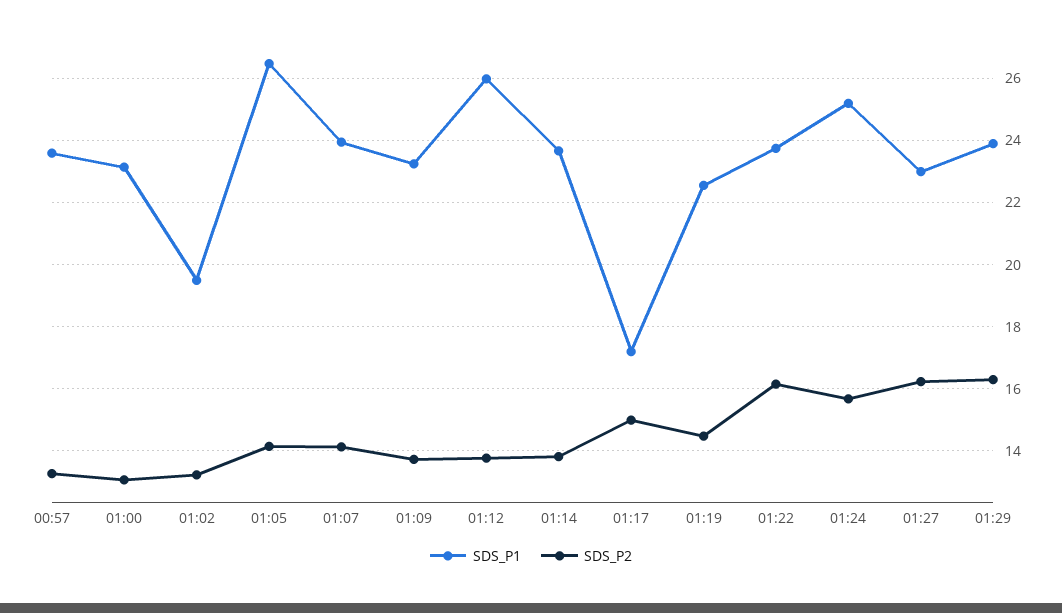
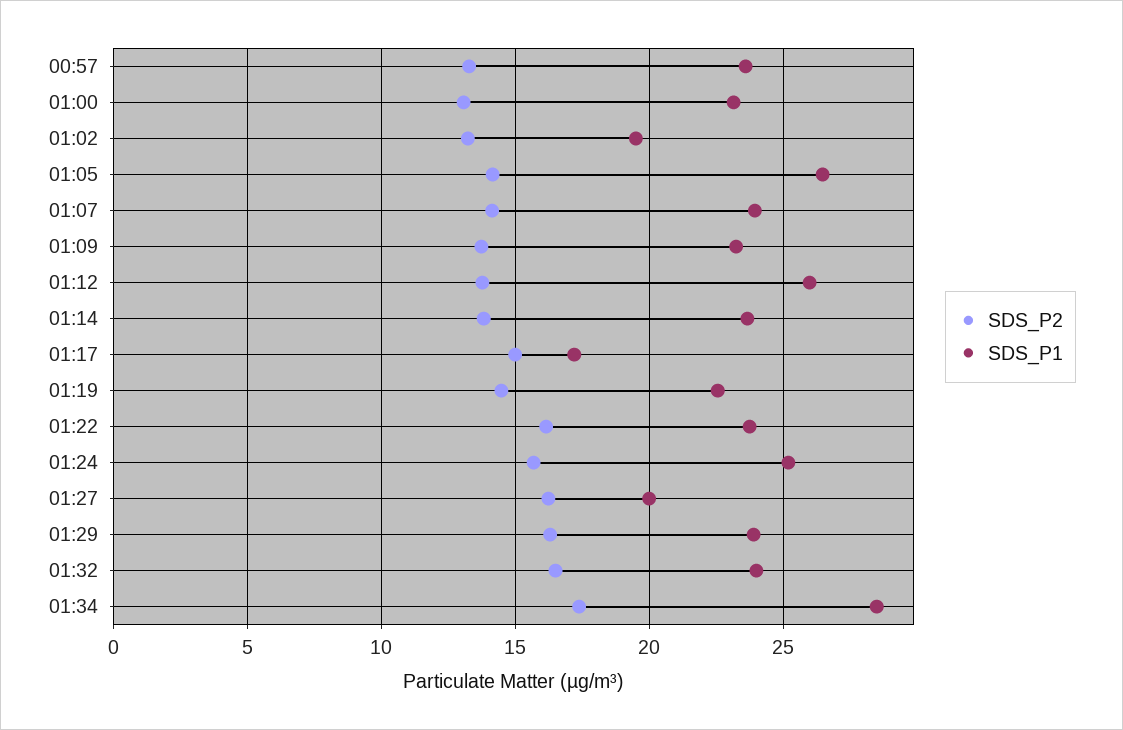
SDS_P1, 01:27: 23 -> 20
SDS_P2, 01:32: none -> 16.5
SDS_P1, 01:32: none -> 24
SDS_P2, 01:34: none -> 17.5
SDS_P1, 01:34: none -> 28.5

